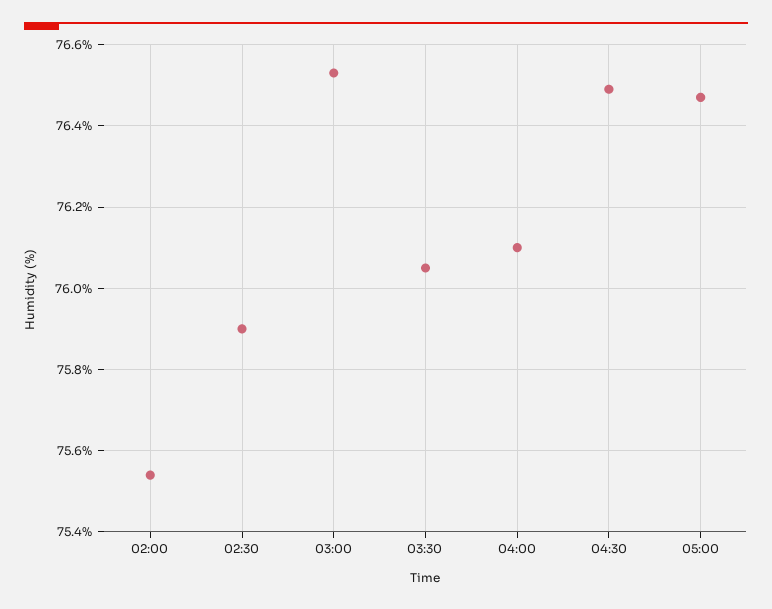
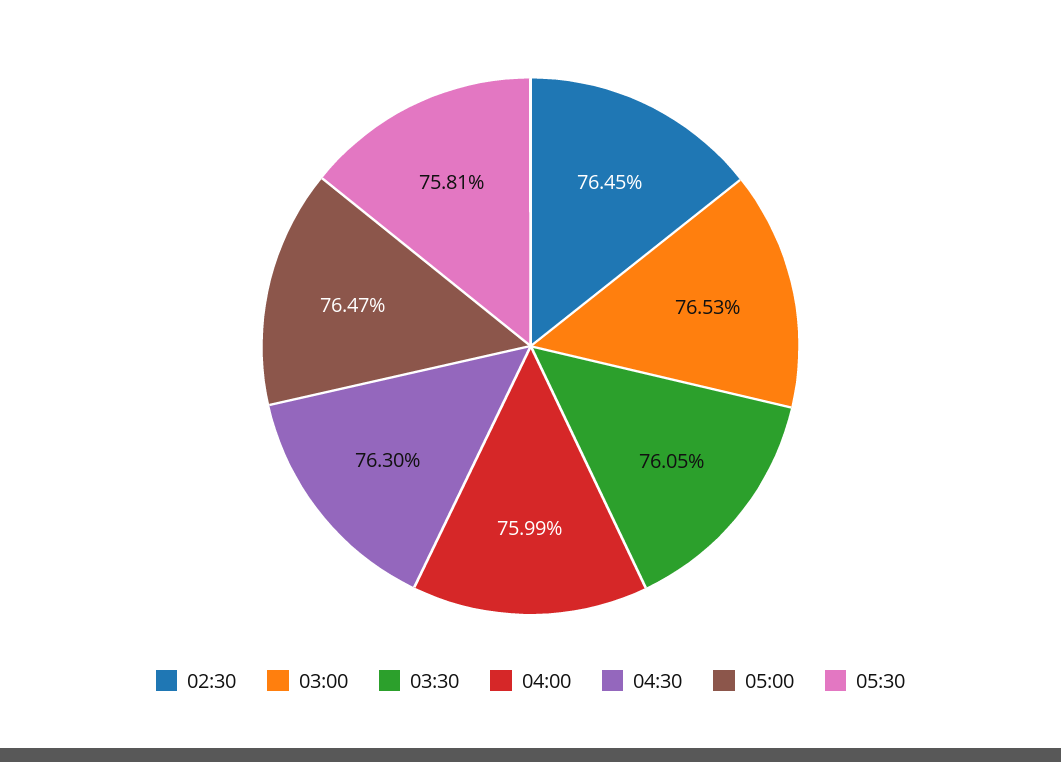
02:00: 75.55 -> none
02:30: 75.9 -> 76.45
04:00: 76.1 -> 75.99
04:30: 76.5 -> 76.3
05:30: none -> 75.81

